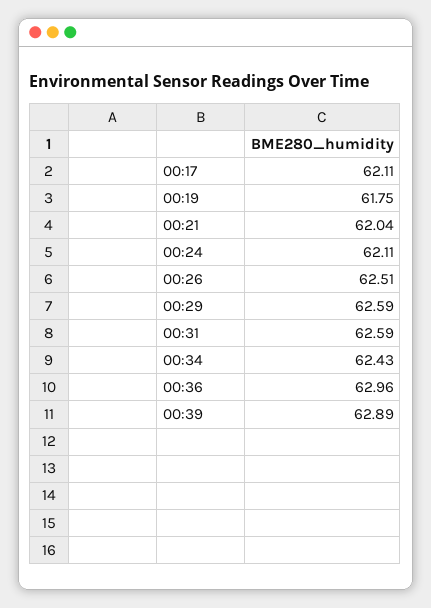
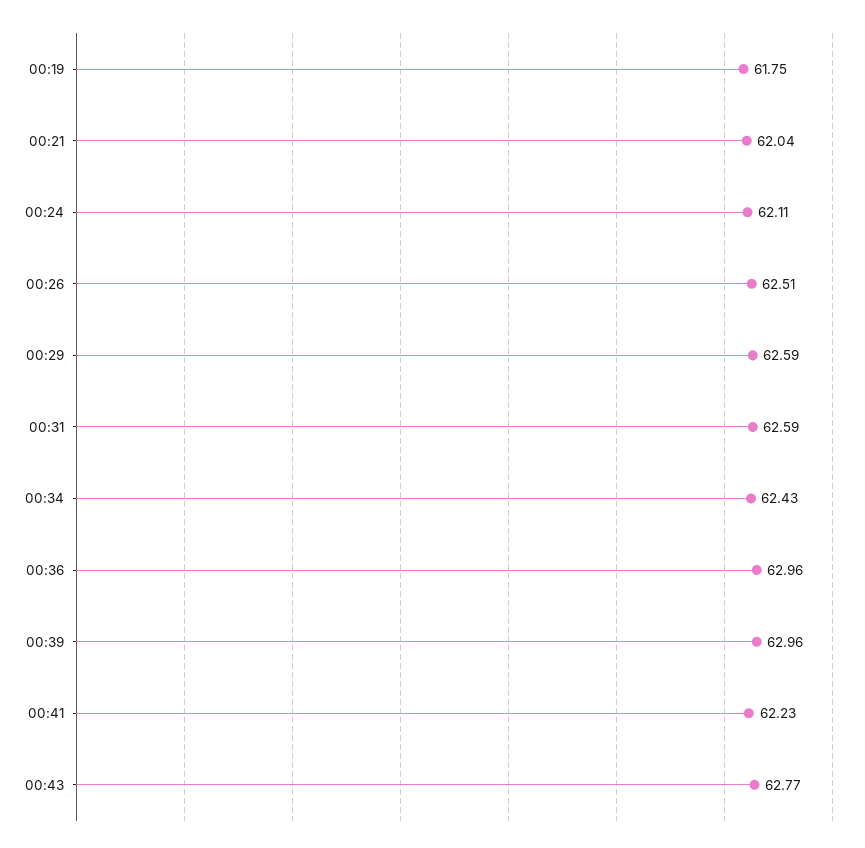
00:17: 62.11 -> none
00:39: 62.89 -> 62.96
00:41: none -> 62.23
00:43: none -> 62.77

